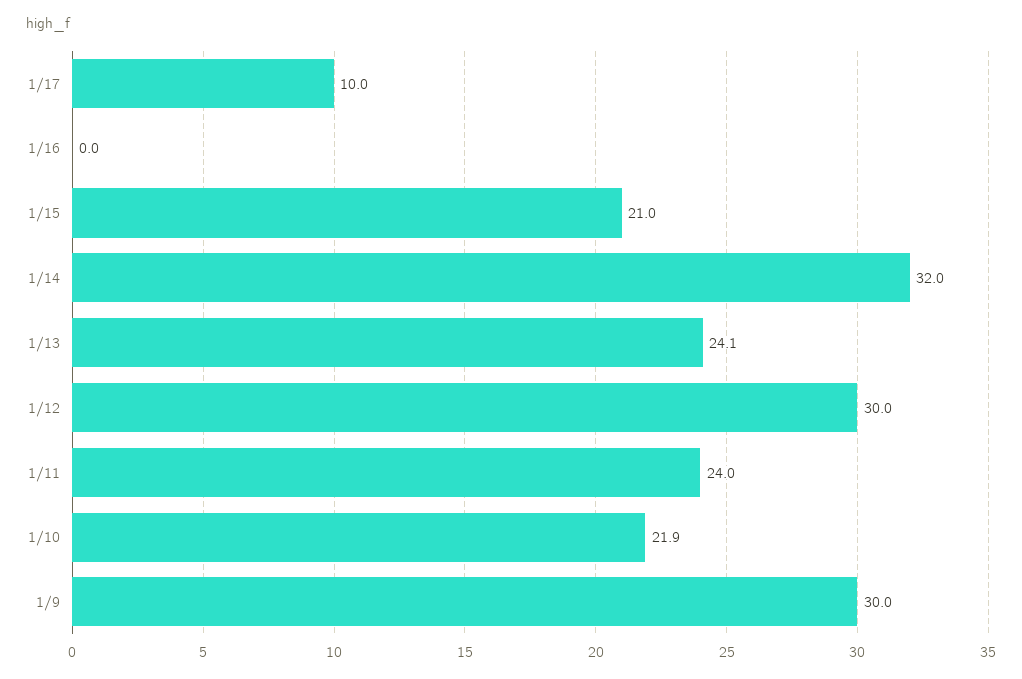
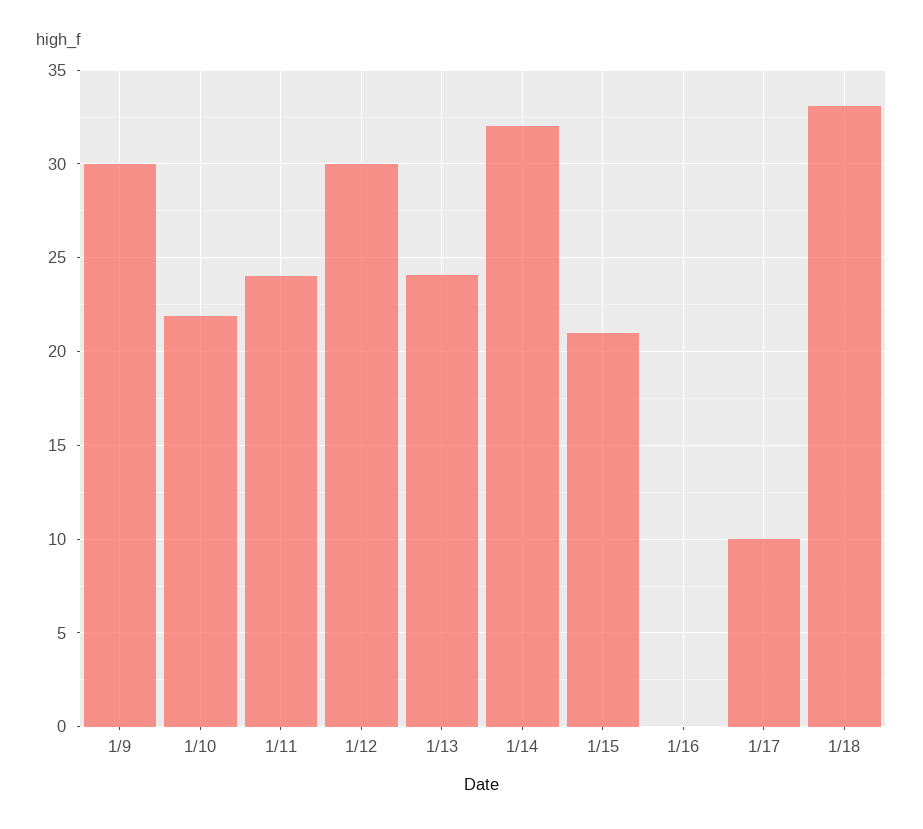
1/18: none -> 33

